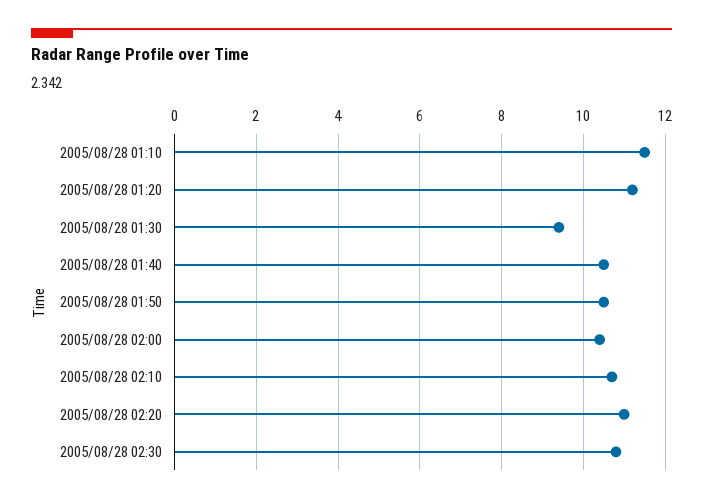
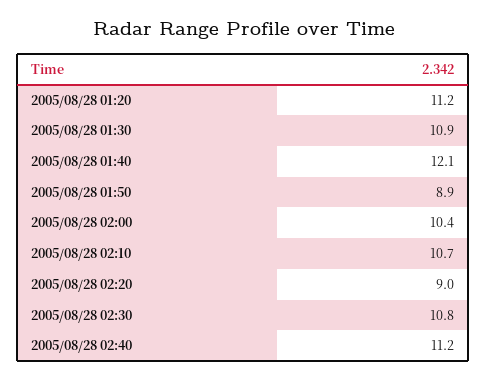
2005/08/28 01:10: 11.5 -> none
2005/08/28 01:30: 9.5 -> 10.9
2005/08/28 01:40: 10.5 -> 12.1
2005/08/28 01:50: 10.5 -> 8.9
2005/08/28 02:20: 11 -> 9
2005/08/28 02:40: none -> 11.2

